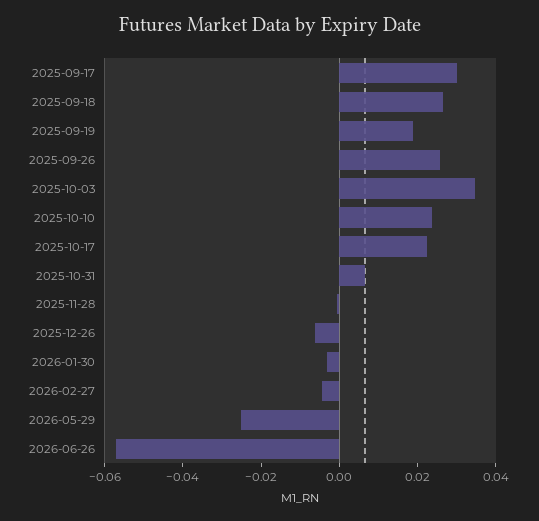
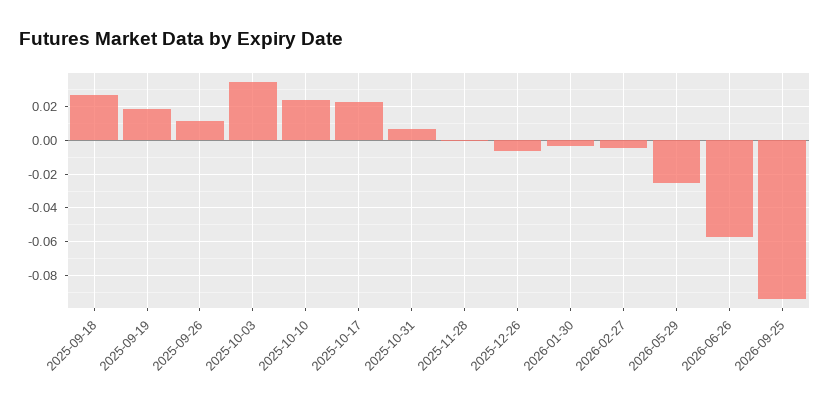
2025-09-17: 0.03 -> none
2025-09-26: 0.025 -> 0.01
2026-09-25: none -> -0.095

